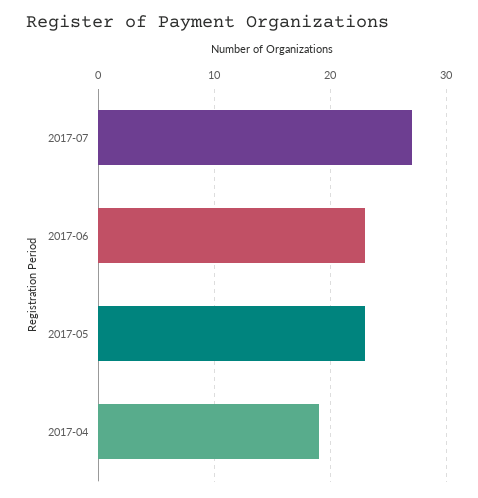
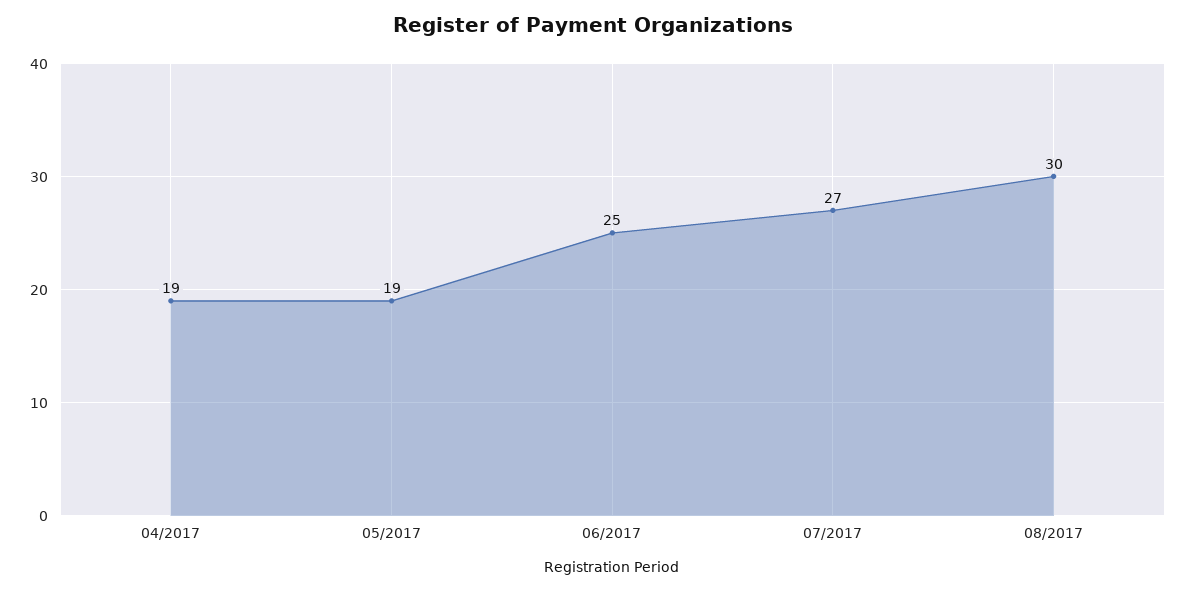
2017-06: 23 -> 25
2017-05: 23 -> 19
08/2017: none -> 30

